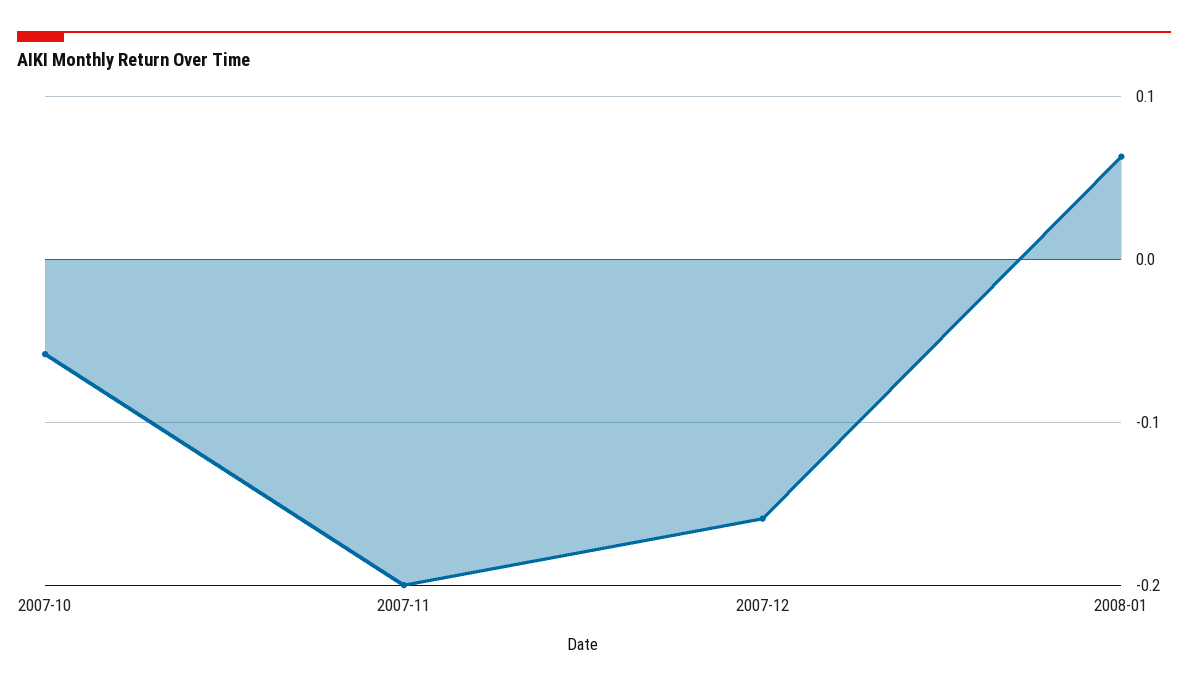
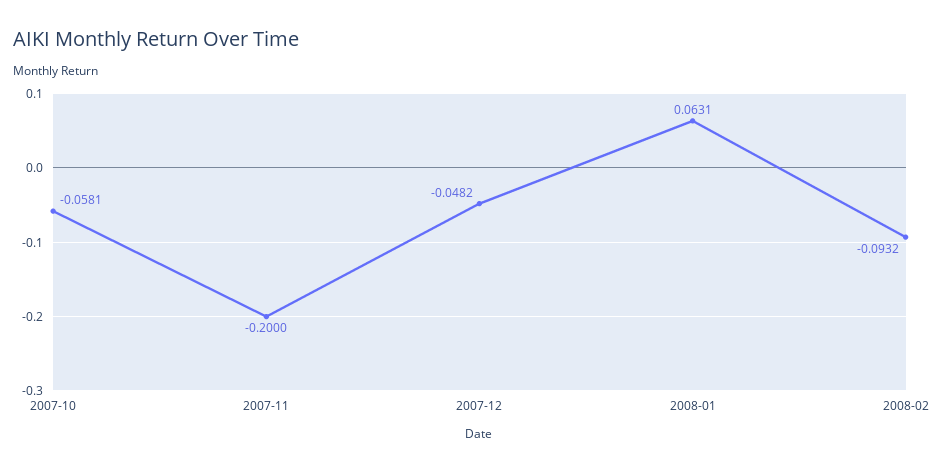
2007-12: -0.16 -> -0.0482
2008-02: none -> -0.0932

